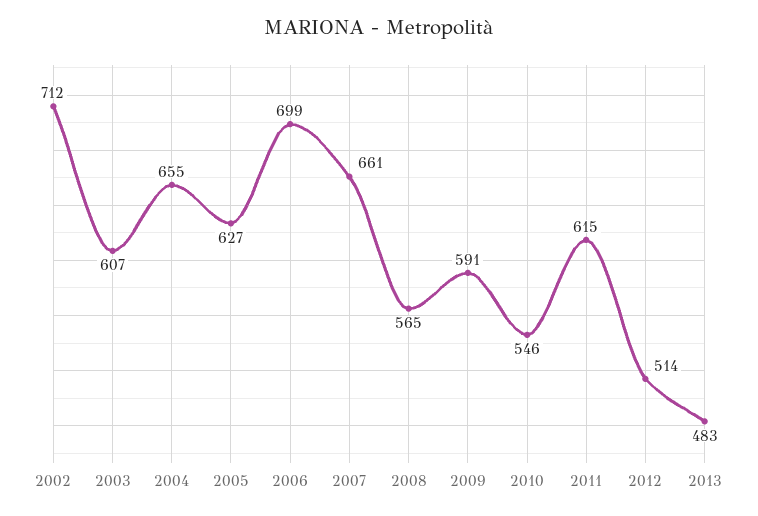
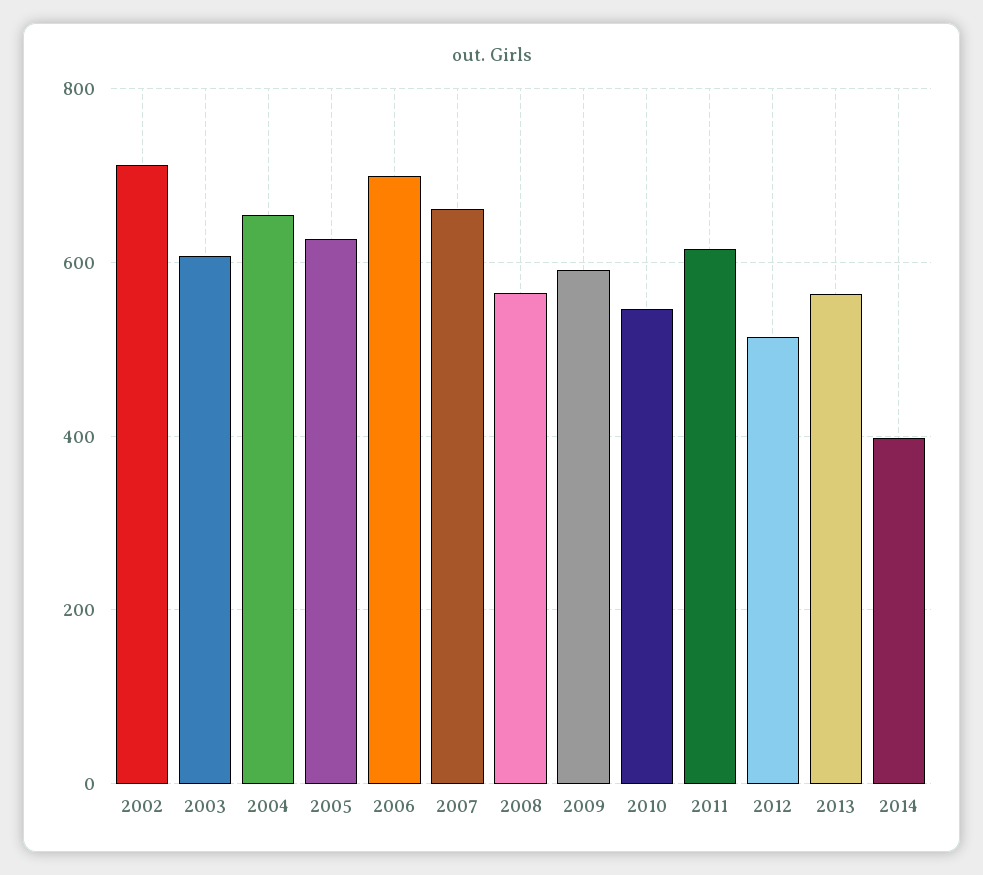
2013: 483 -> 560
2014: none -> 400

